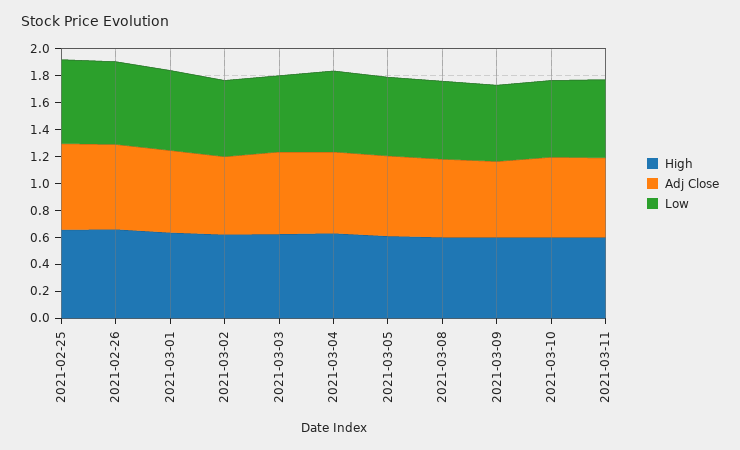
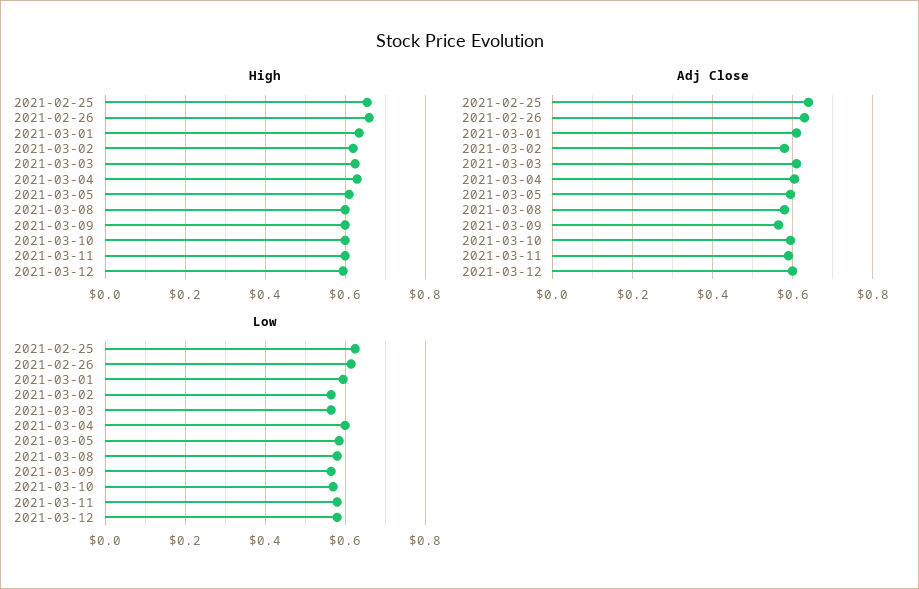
High, 2021-03-12: none -> 0.6
Adj Close, 2021-03-12: none -> 0.6
Low, 2021-03-12: none -> 0.58

